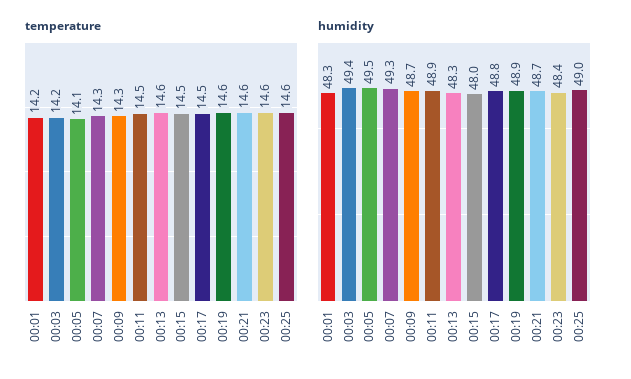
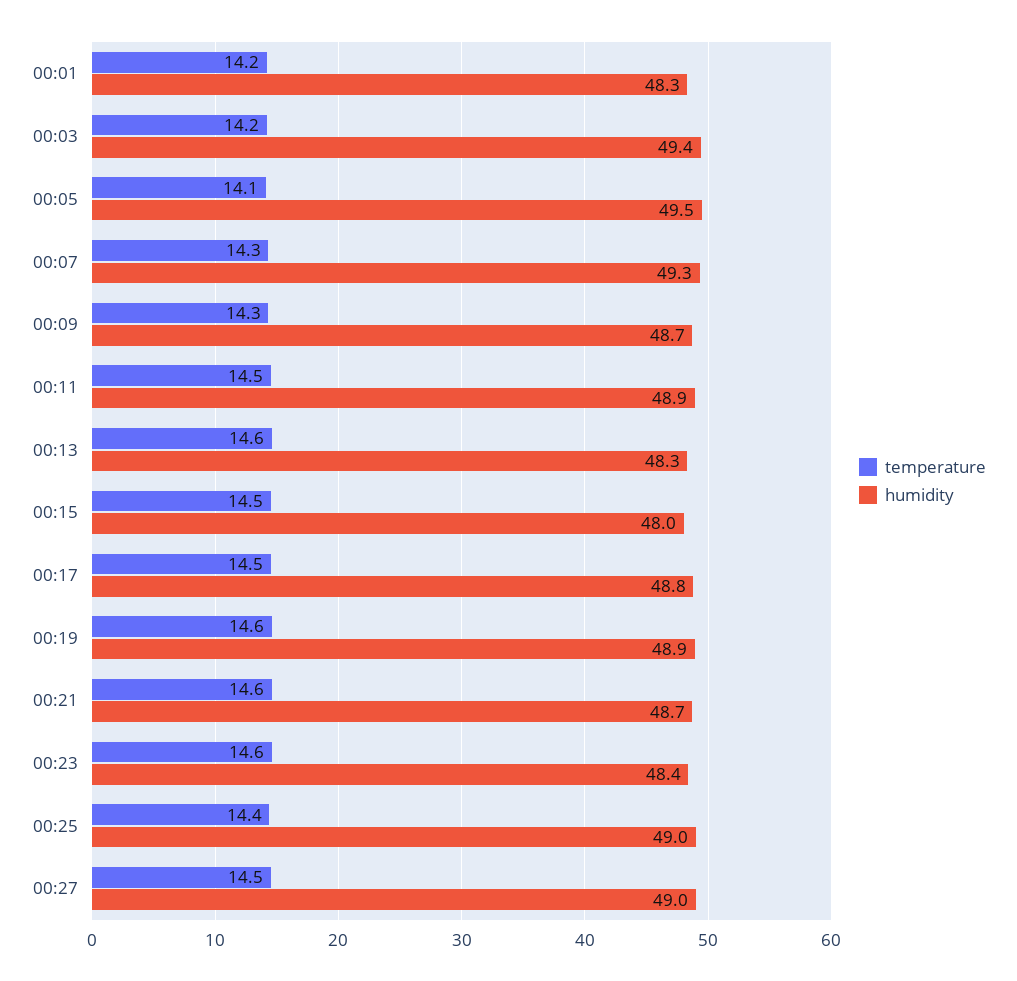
temperature, 00:25: 14.6 -> 14.4
temperature, 00:27: none -> 14.5
humidity, 00:27: none -> 49

